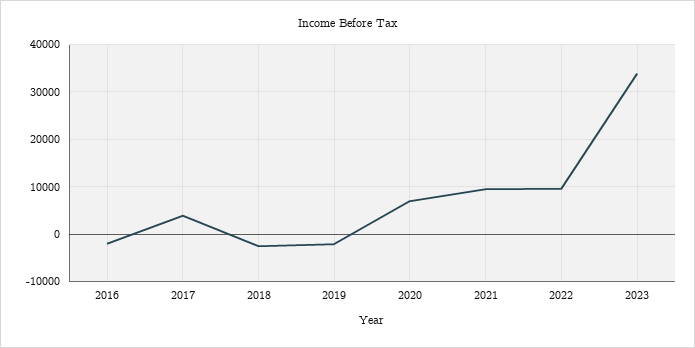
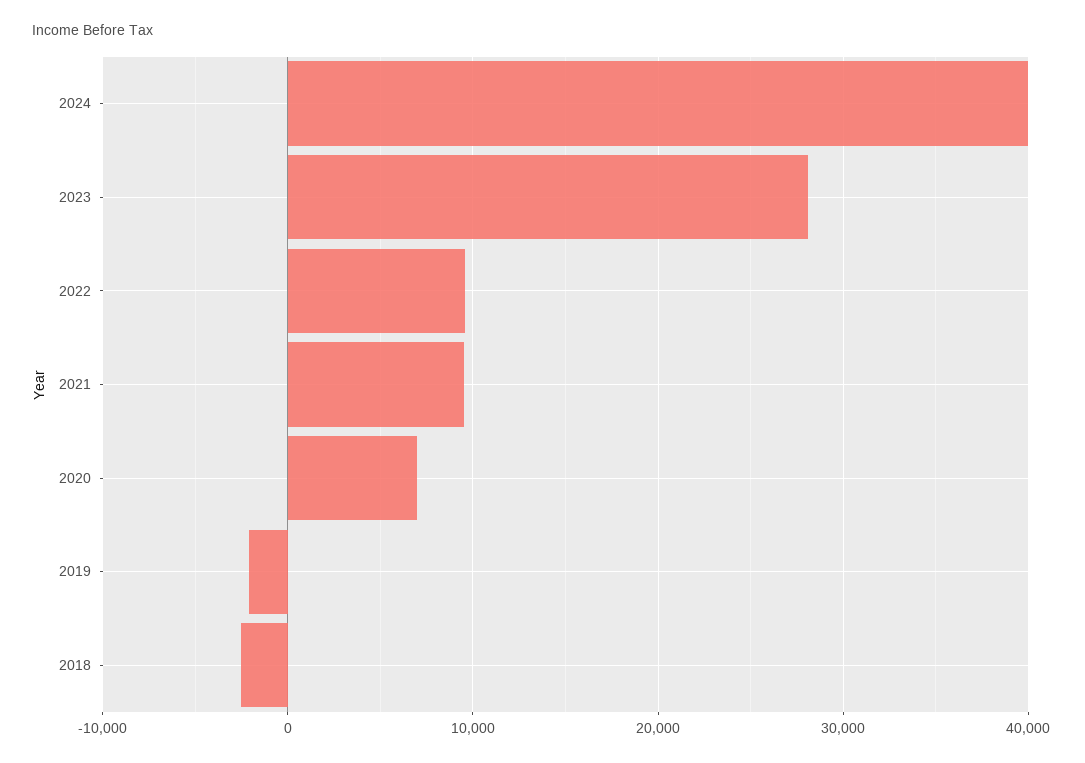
2016: -2000 -> none
2017: 4000 -> none
2023: 34000 -> 28000
2024: none -> 40000

